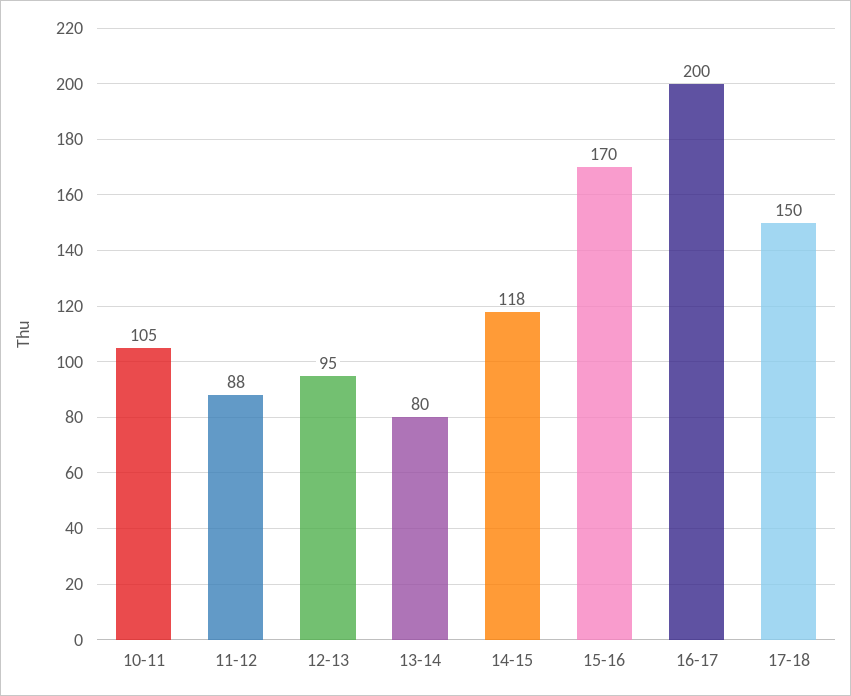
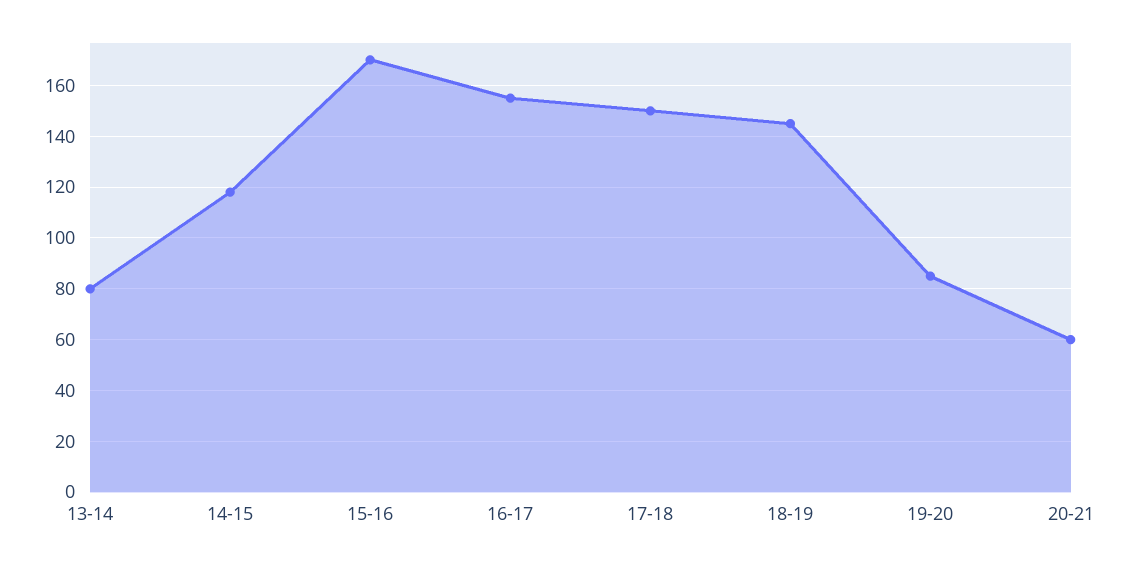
10-11: 105 -> none
11-12: 88 -> none
12-13: 95 -> none
16-17: 200 -> 155
18-19: none -> 145
19-20: none -> 85
20-21: none -> 60

